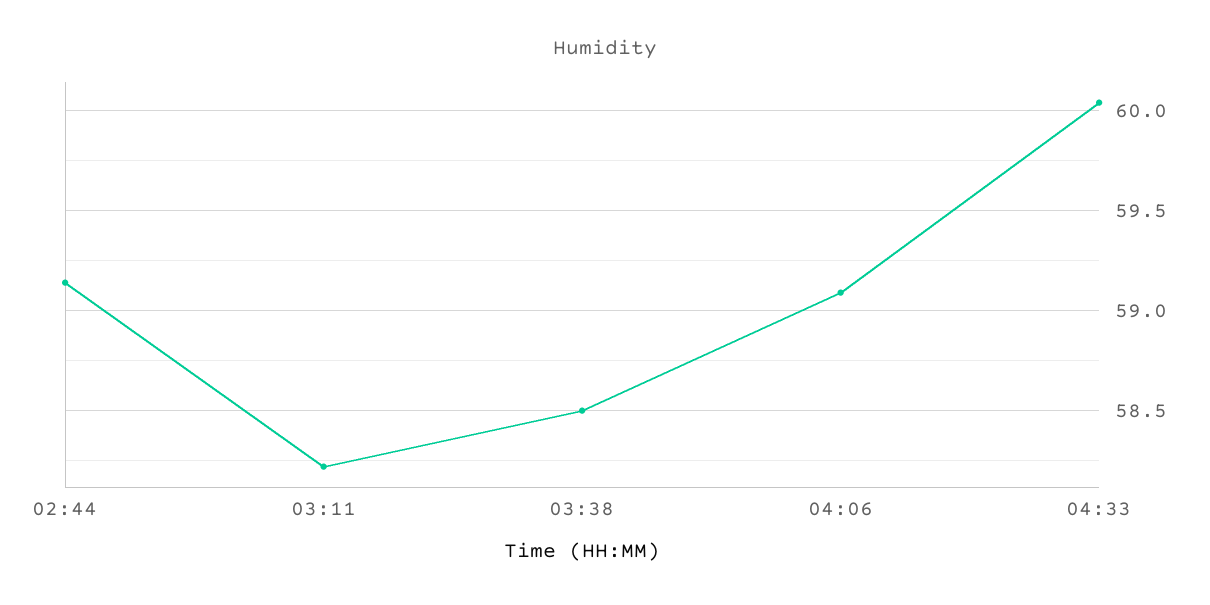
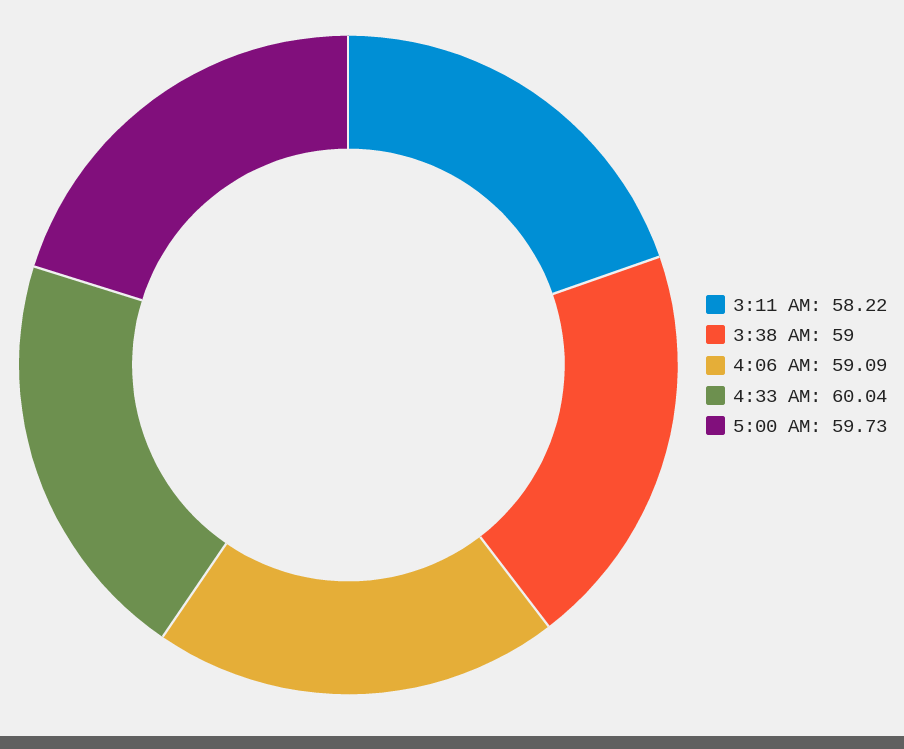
02:44: 59.15 -> none
03:38: 58.5 -> 59
5:00 AM: none -> 59.73

